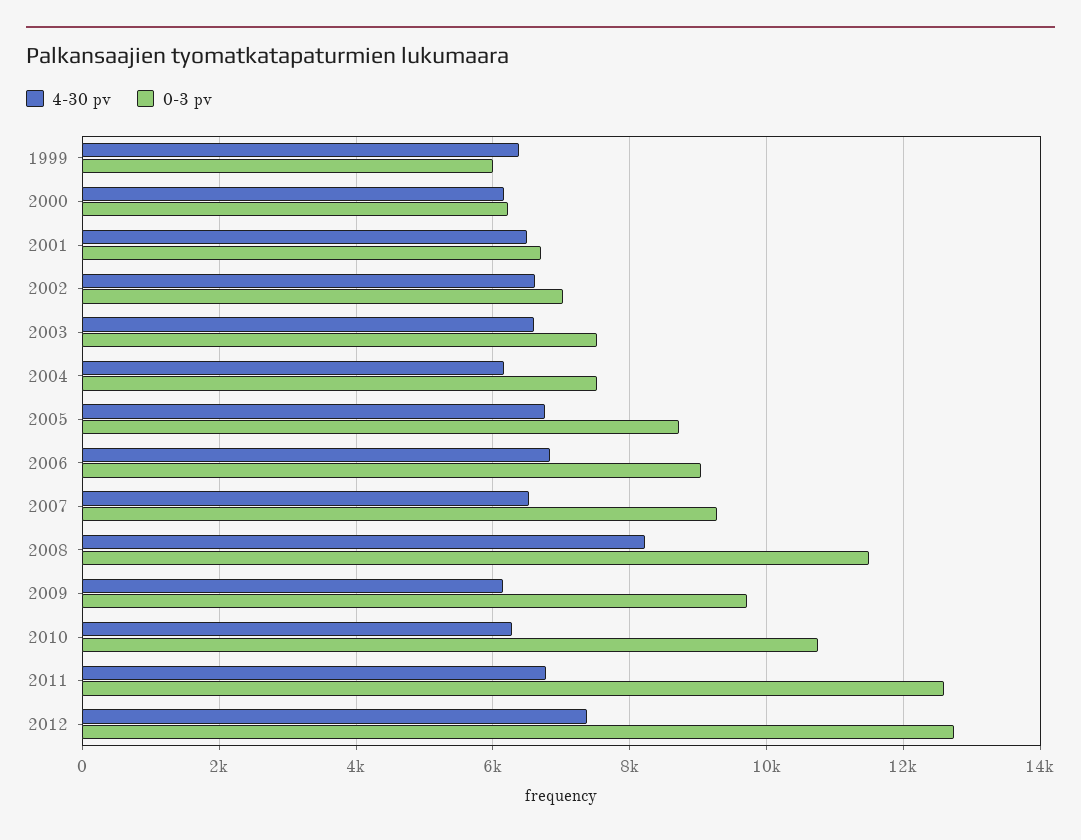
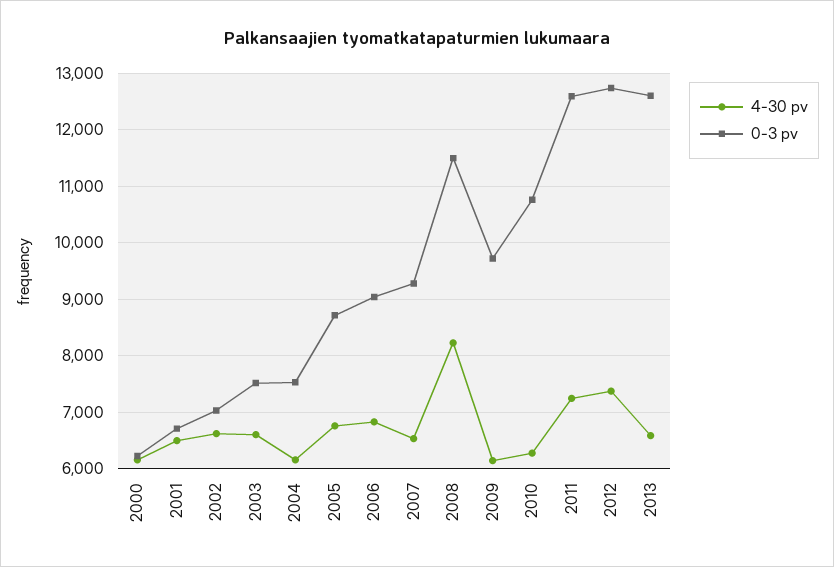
4-30 pv, 1999: 6400 -> none
0-3 pv, 1999: 6000 -> none
4-30 pv, 2011: 6800 -> 7200
4-30 pv, 2013: none -> 6600
0-3 pv, 2013: none -> 12600

